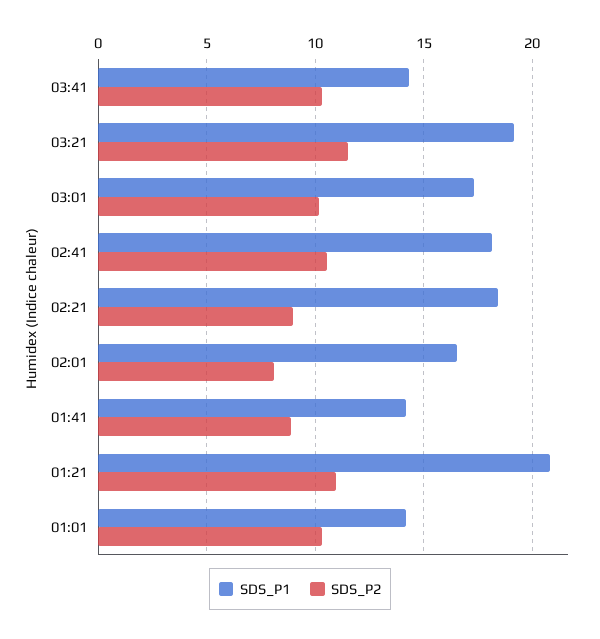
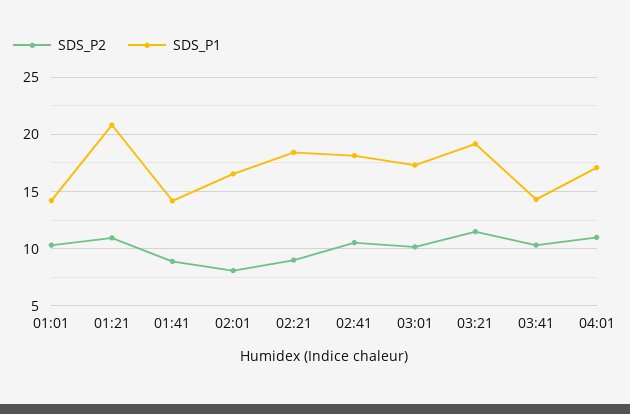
SDS_P2, 04:01: none -> 11
SDS_P1, 04:01: none -> 17

